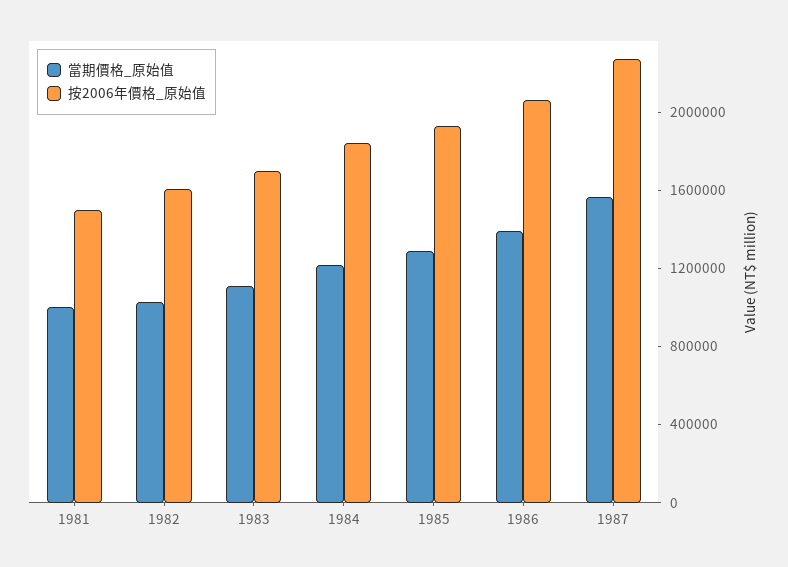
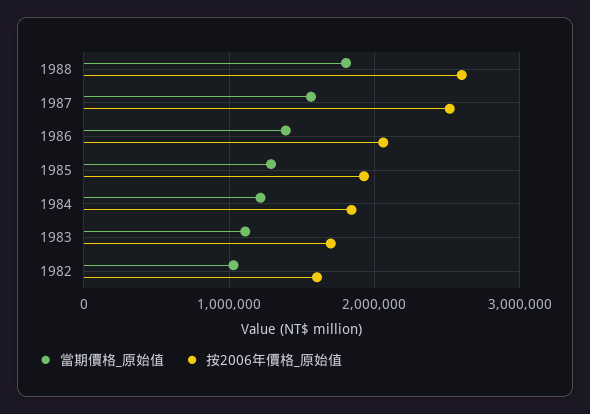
當期價格_原始值, 1981: 1000000 -> none
按2006年價格_原始值, 1981: 1500000 -> none
按2006年價格_原始值, 1987: 2300000 -> 2500000
當期價格_原始值, 1988: none -> 1800000
按2006年價格_原始值, 1988: none -> 2600000

